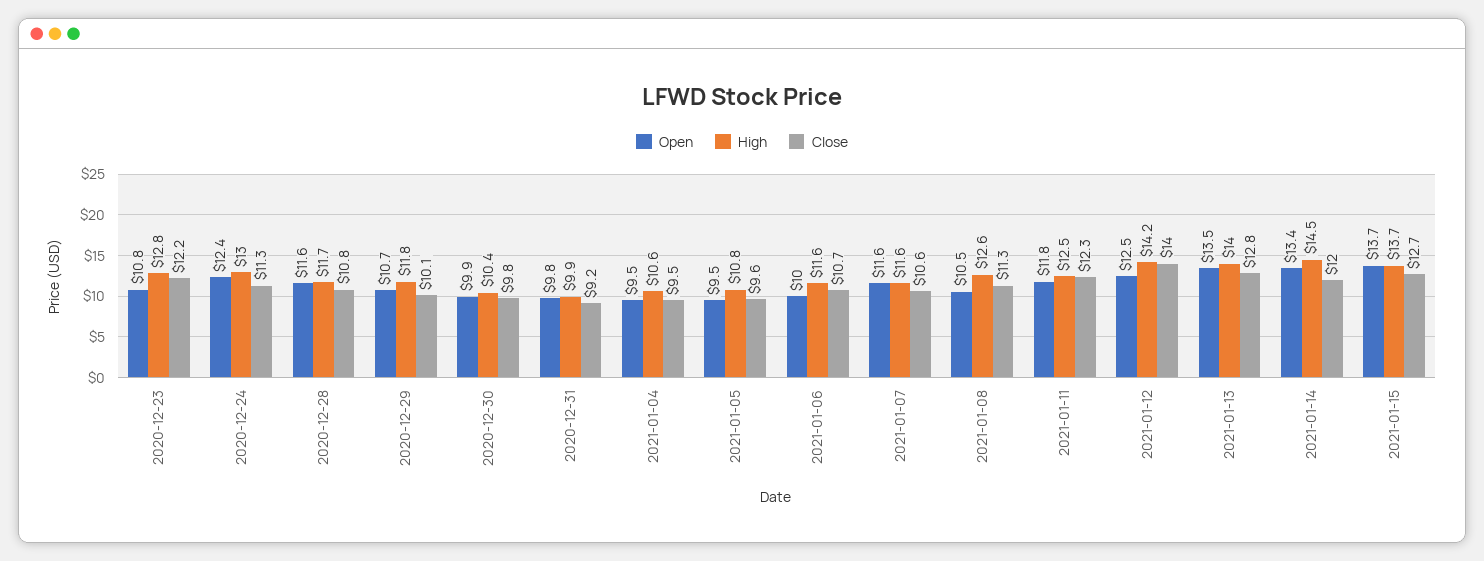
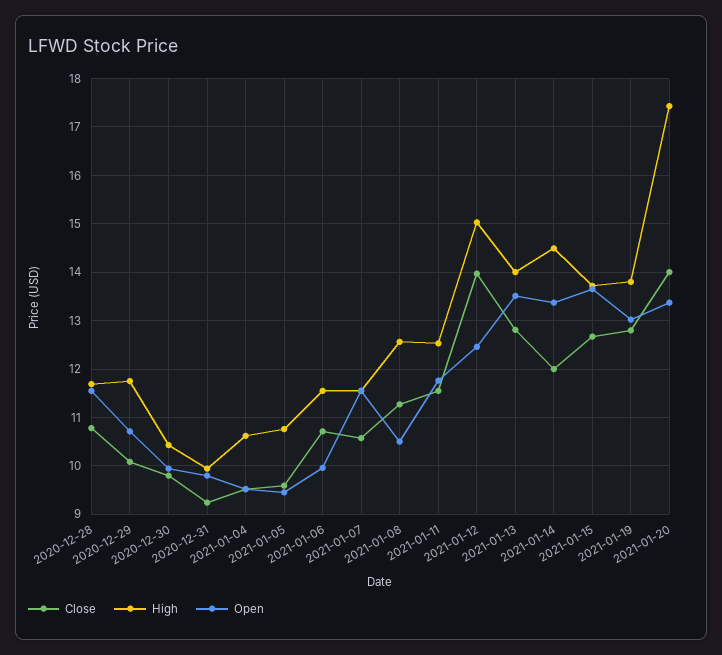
Open, 2020-12-23: 10.8 -> none
High, 2020-12-23: 12.8 -> none
Close, 2020-12-23: 12.2 -> none
Open, 2020-12-24: 12.4 -> none
High, 2020-12-24: 13 -> none
Close, 2020-12-24: 11.3 -> none
Close, 2021-01-11: 12.3 -> 11.6
High, 2021-01-12: 14.2 -> 15
Close, 2021-01-19: none -> 12.8
High, 2021-01-19: none -> 13.8
Open, 2021-01-19: none -> 13
Close, 2021-01-20: none -> 14
High, 2021-01-20: none -> 17.4
Open, 2021-01-20: none -> 13.4

